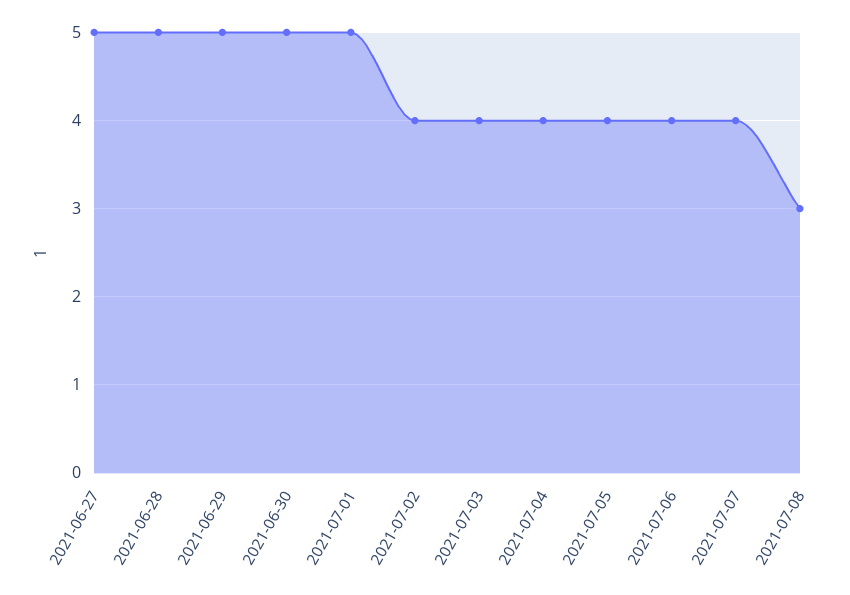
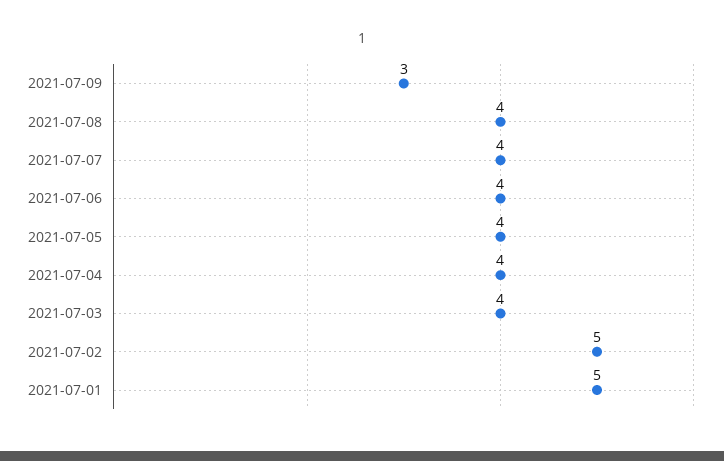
2021-06-27: 5 -> none
2021-06-28: 5 -> none
2021-06-29: 5 -> none
2021-06-30: 5 -> none
2021-07-02: 4 -> 5
2021-07-08: 3 -> 4
2021-07-09: none -> 3

